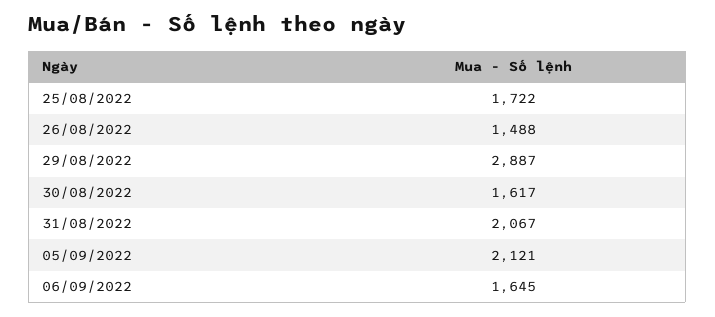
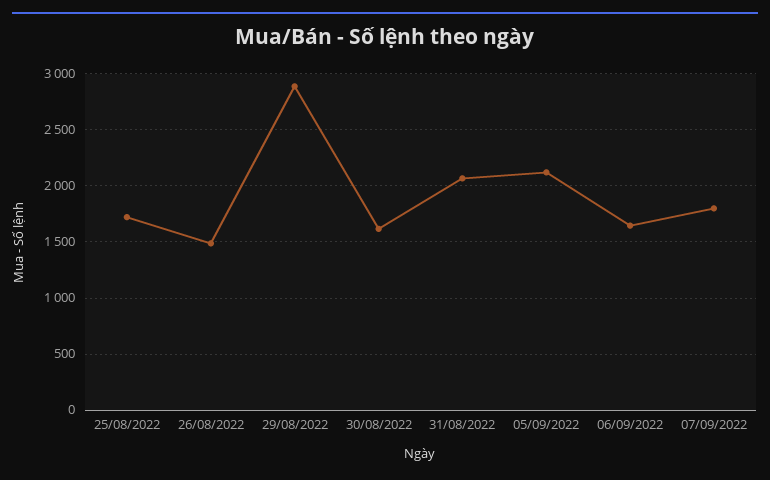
07/09/2022: none -> 1800

